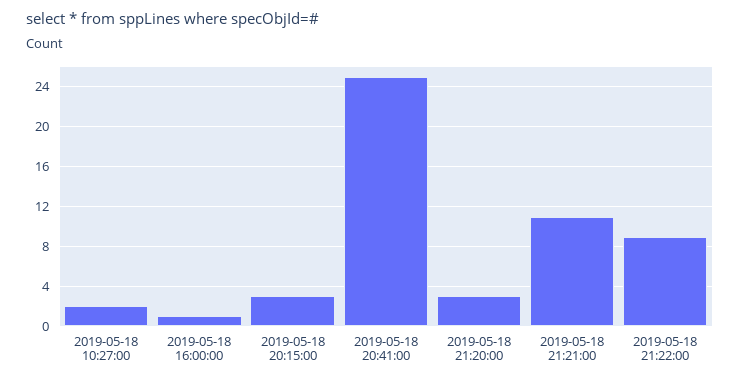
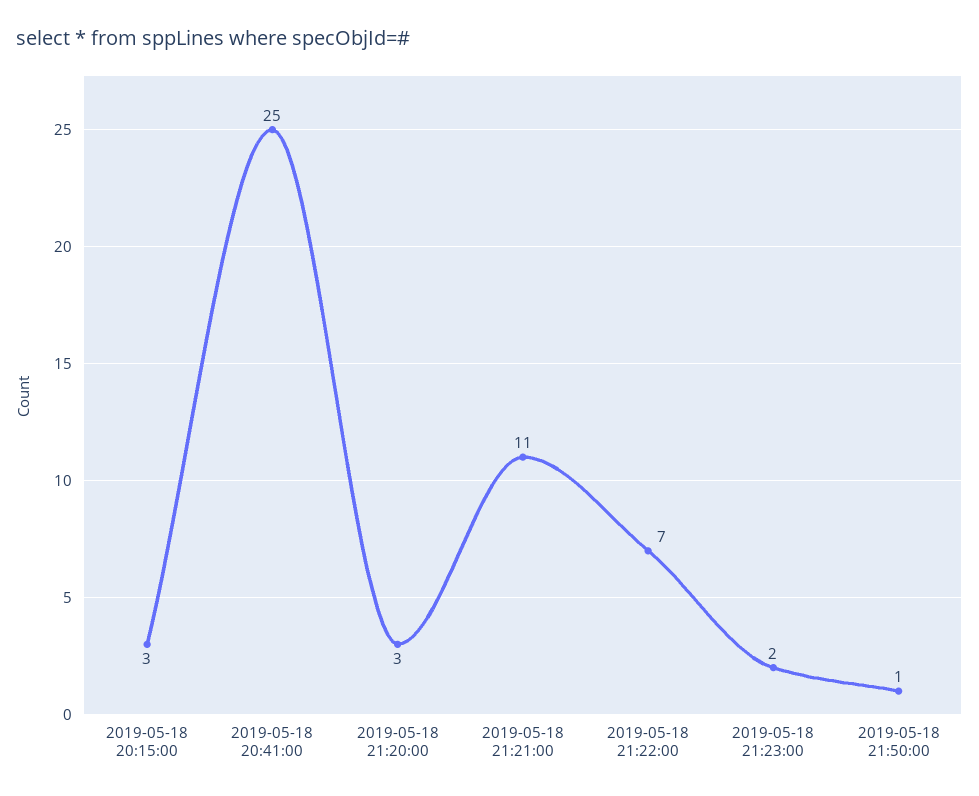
2019-05-18 10:27:00: 2 -> none
2019-05-18 16:00:00: 1 -> none
2019-05-18 21:22:00: 9 -> 7
2019-05-18 21:23:00: none -> 2
2019-05-18 21:50:00: none -> 1

